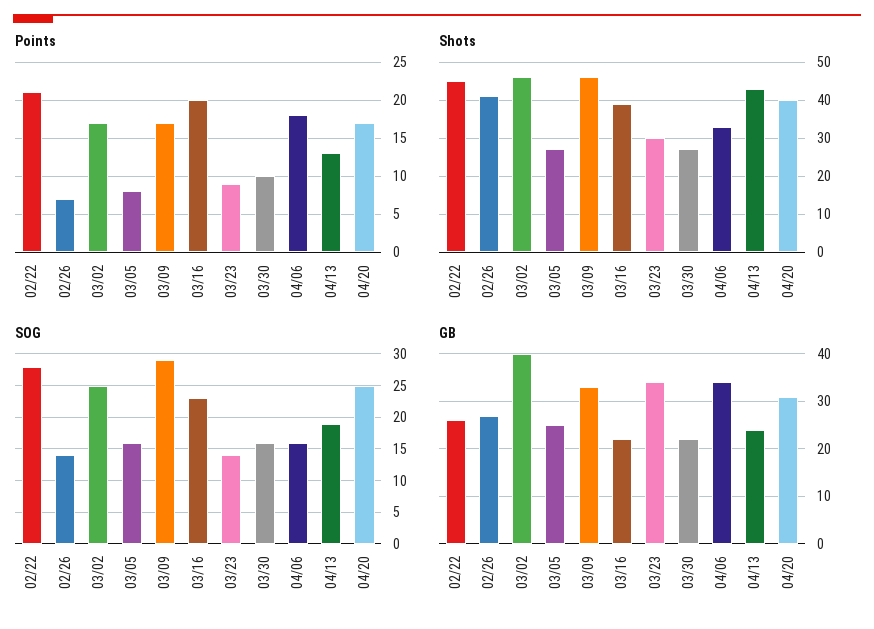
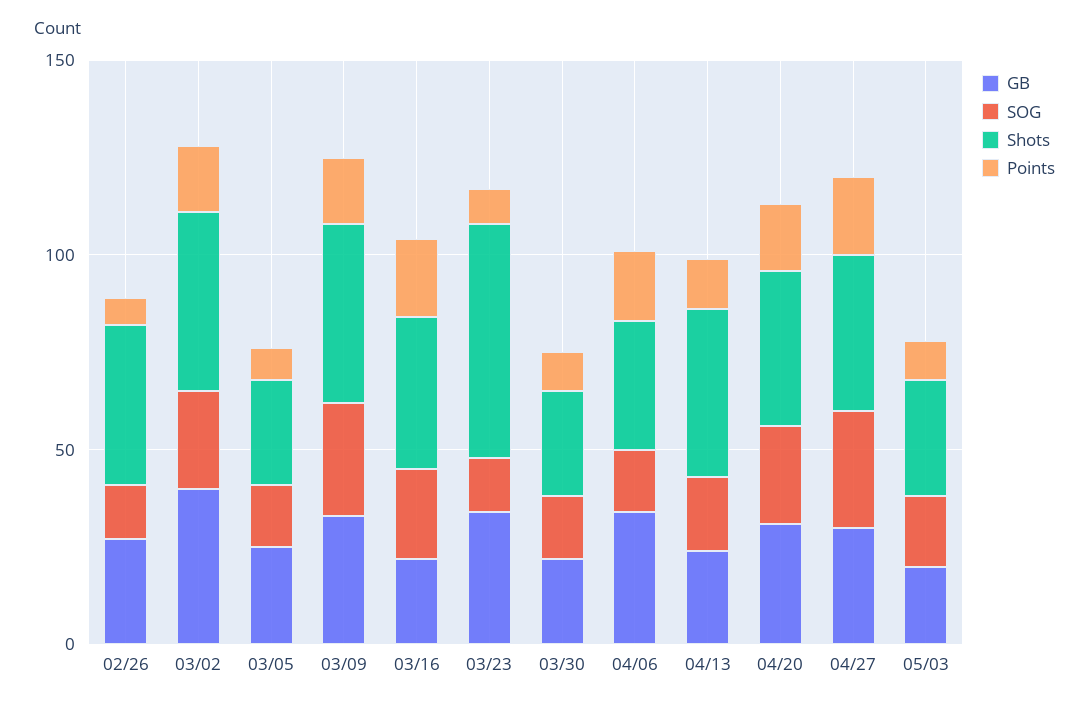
Points, 02/22: 21 -> none
Shots, 02/22: 45 -> none
Shots, 03/23: 30 -> 60
SOG, 02/22: 28 -> none
GB, 02/22: 25 -> none
GB, 04/27: none -> 30
SOG, 04/27: none -> 30
Shots, 04/27: none -> 40
Points, 04/27: none -> 20
GB, 05/03: none -> 20
SOG, 05/03: none -> 20
Shots, 05/03: none -> 30
Points, 05/03: none -> 10

